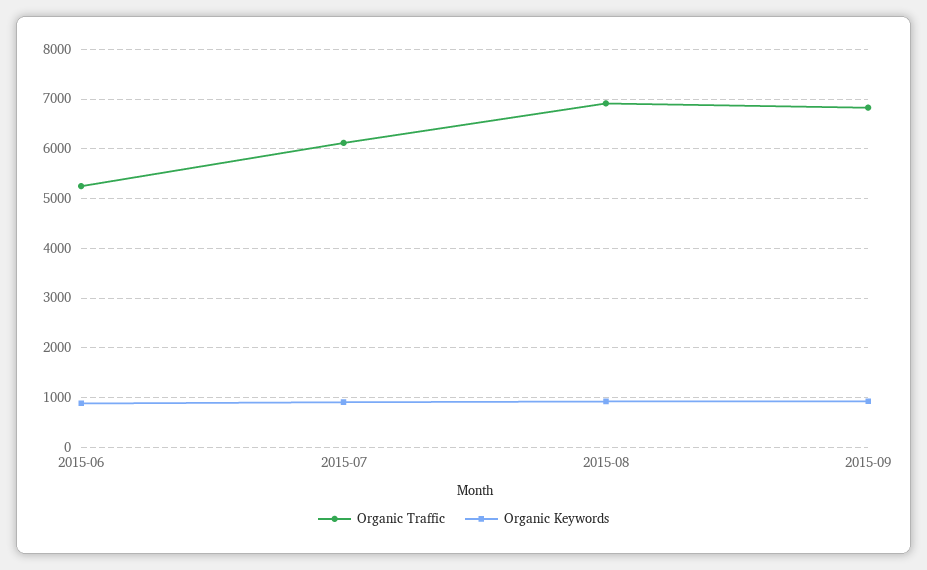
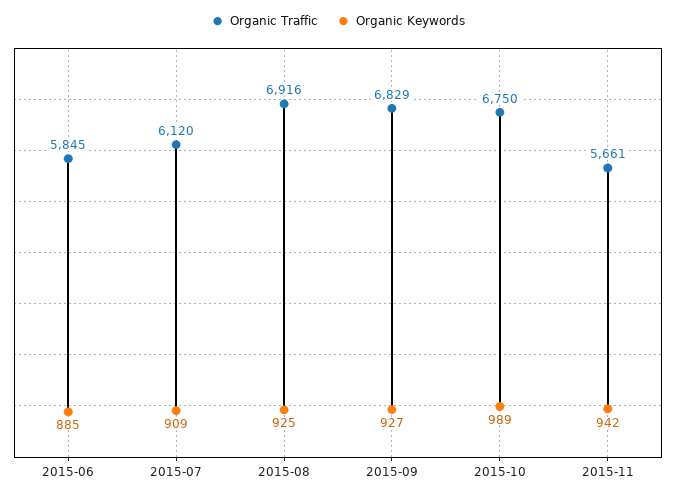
Organic Traffic, 2015-06: 5200 -> 5845
Organic Traffic, 2015-10: none -> 6750
Organic Keywords, 2015-10: none -> 989
Organic Traffic, 2015-11: none -> 5661
Organic Keywords, 2015-11: none -> 942

